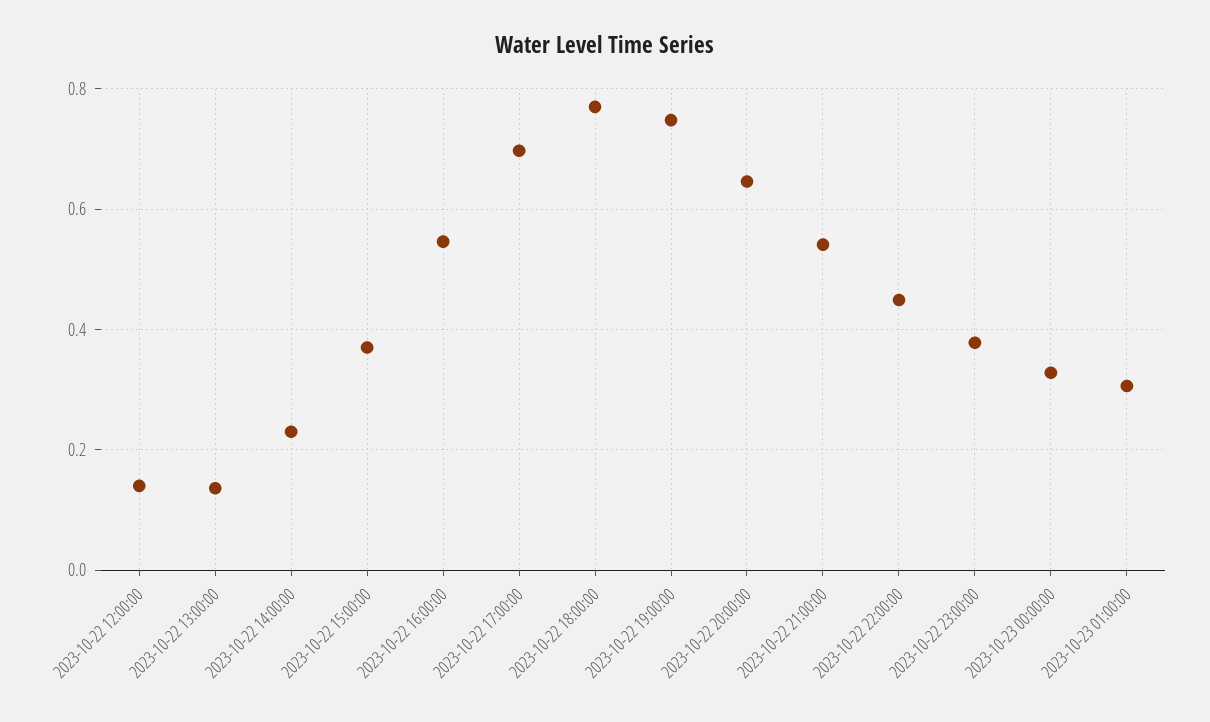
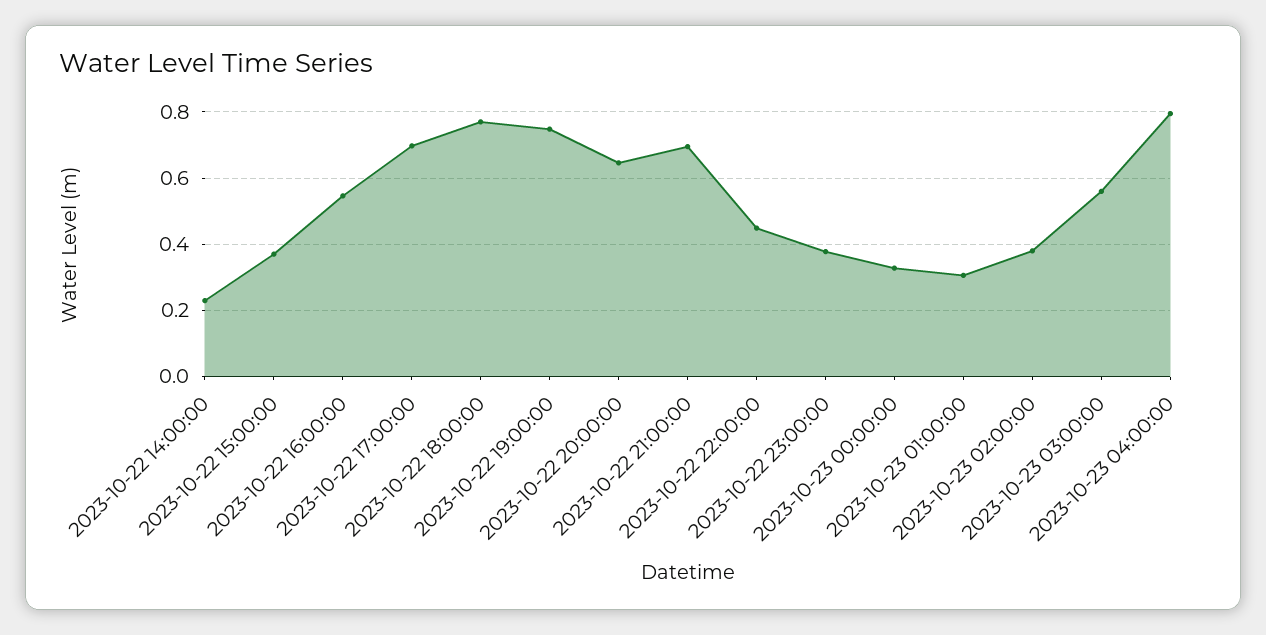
2023-10-22 12:00:00: 0.14 -> none
2023-10-22 13:00:00: 0.14 -> none
2023-10-22 21:00:00: 0.54 -> 0.7
2023-10-23 02:00:00: none -> 0.38
2023-10-23 03:00:00: none -> 0.56
2023-10-23 04:00:00: none -> 0.8

